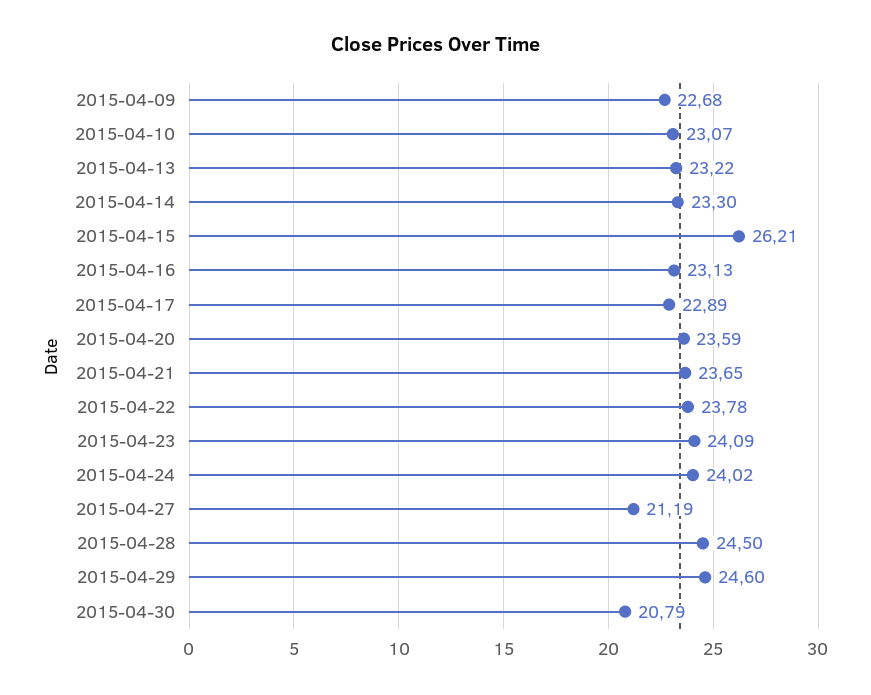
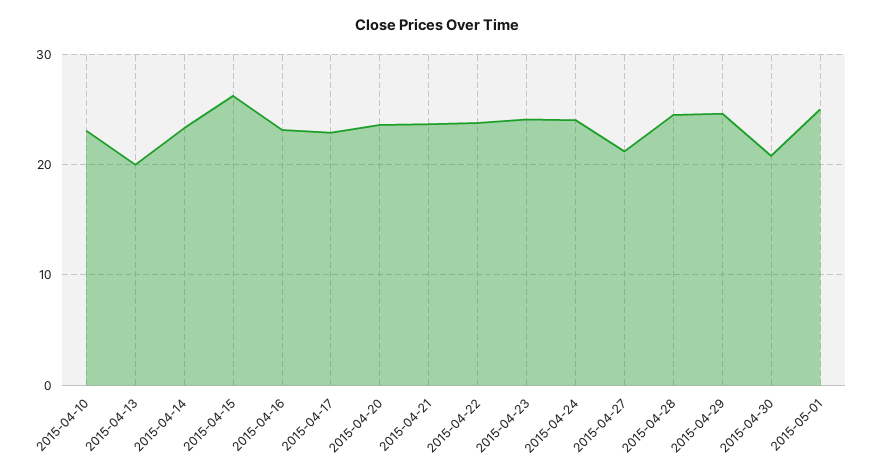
2015-04-09: 22.68 -> none
2015-04-13: 23.22 -> 20
2015-05-01: none -> 25

